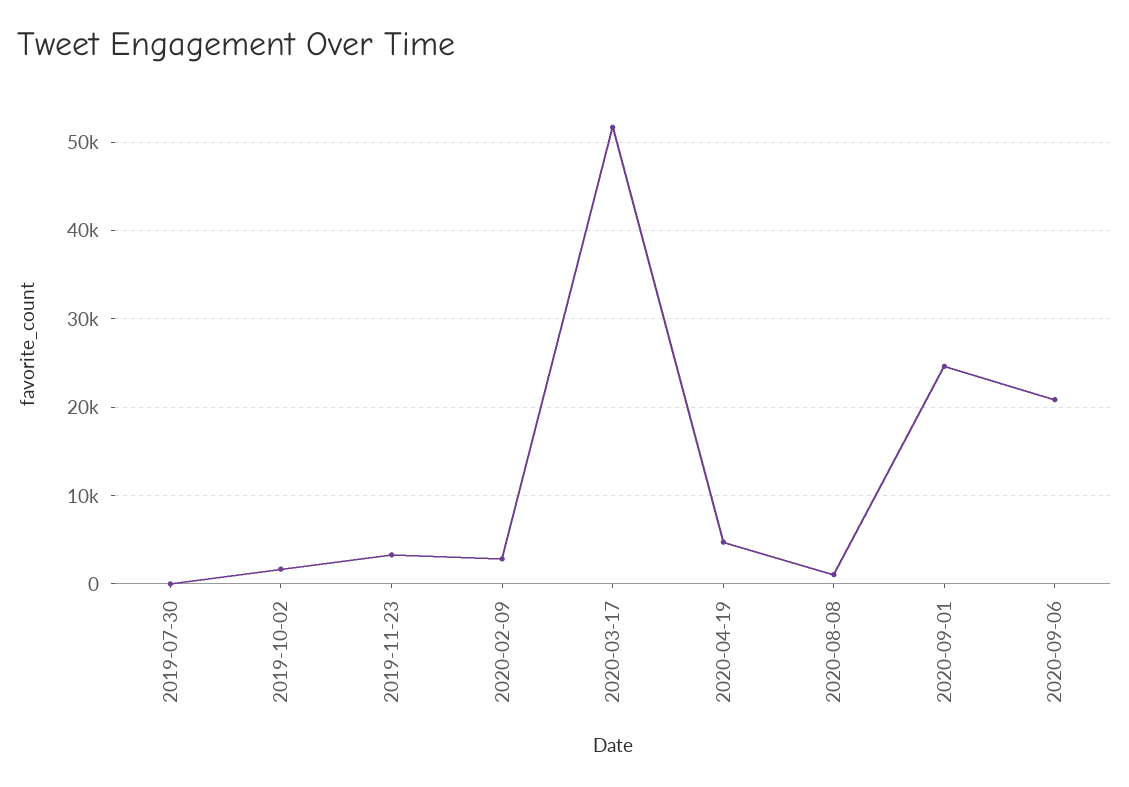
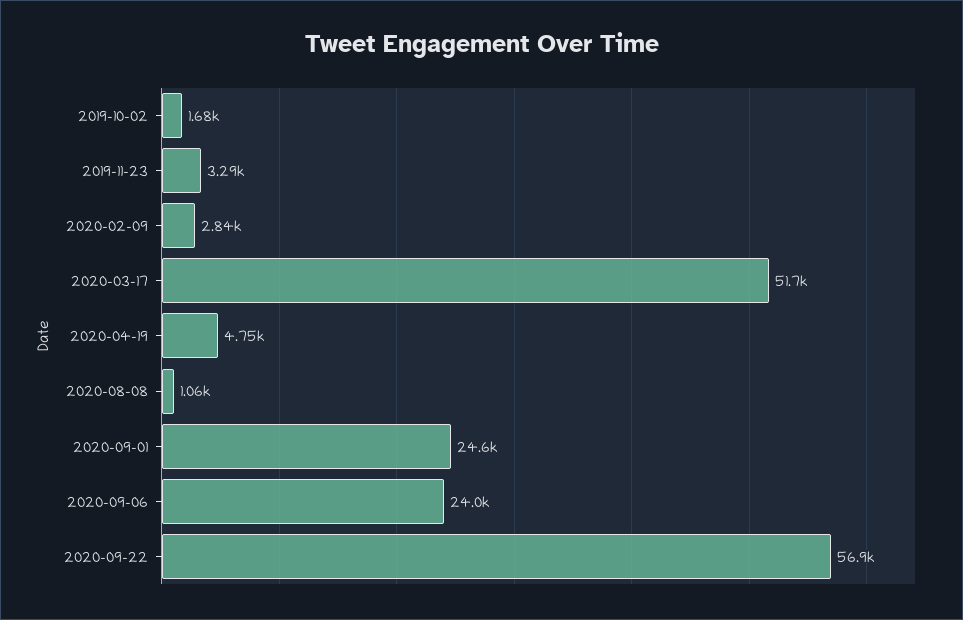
2019-07-30: 0 -> none
2020-09-06: 21000 -> 24000
2020-09-22: none -> 56900

